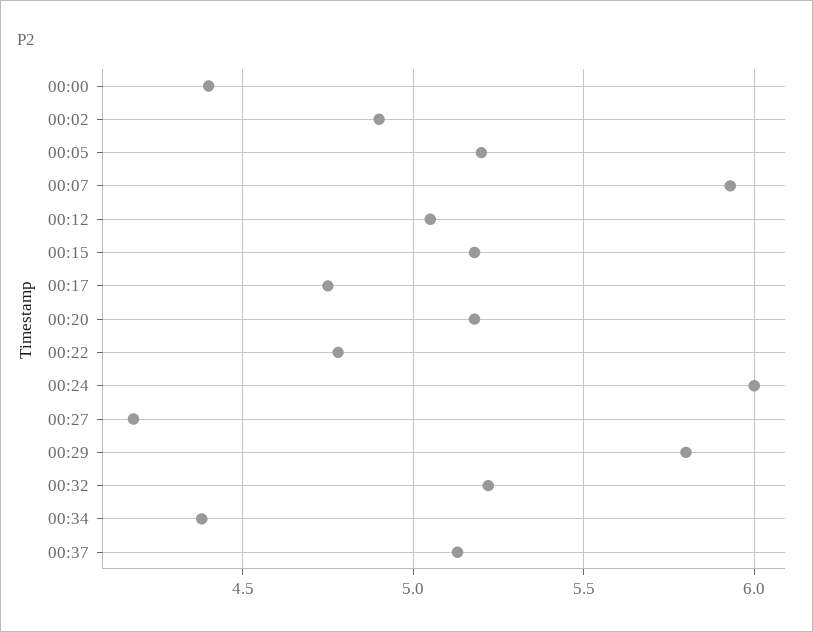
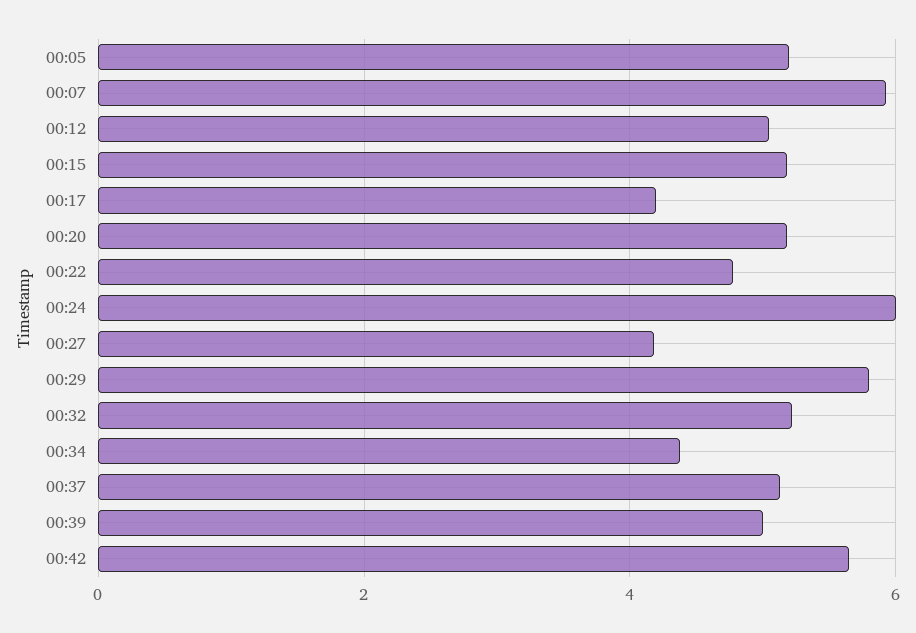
00:00: 4.4 -> none
00:02: 4.9 -> none
00:17: 4.75 -> 4.2
00:39: none -> 5
00:42: none -> 5.6

